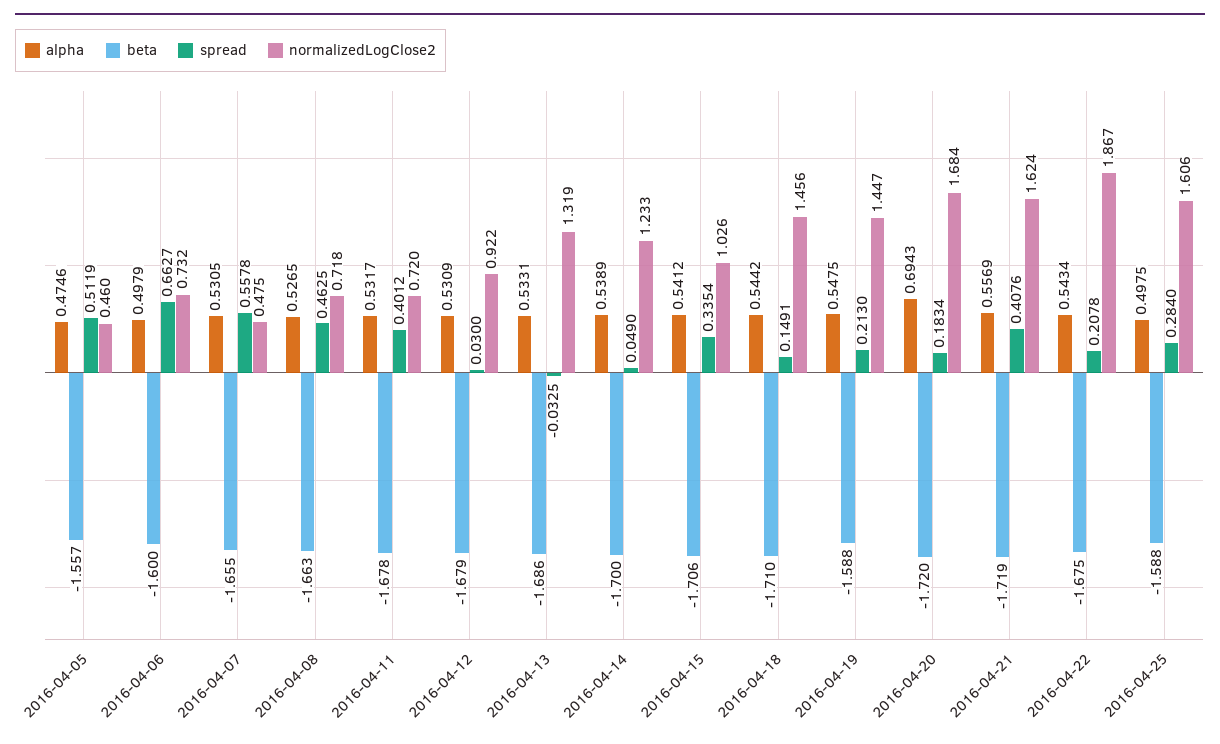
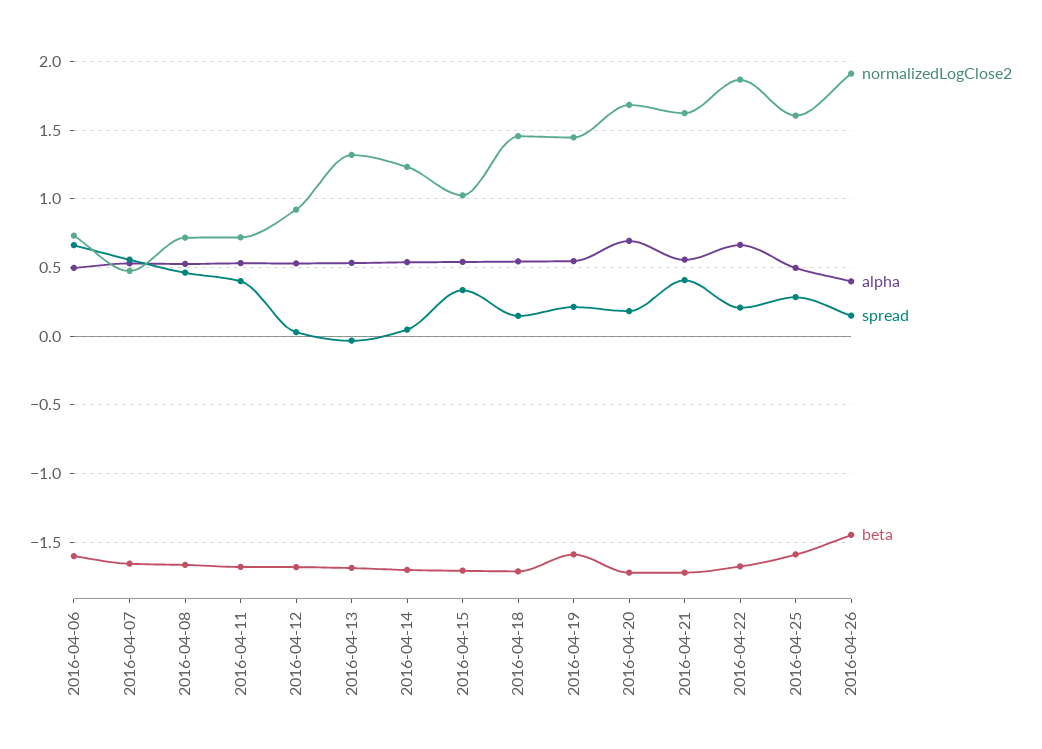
alpha, 2016-04-05: 0.4746 -> none
beta, 2016-04-05: -1.557 -> none
spread, 2016-04-05: 0.5119 -> none
normalizedLogClose2, 2016-04-05: 0.46 -> none
alpha, 2016-04-22: 0.5434 -> 0.65
normalizedLogClose2, 2016-04-26: none -> 1.9
alpha, 2016-04-26: none -> 0.4
spread, 2016-04-26: none -> 0.15
beta, 2016-04-26: none -> -1.45

